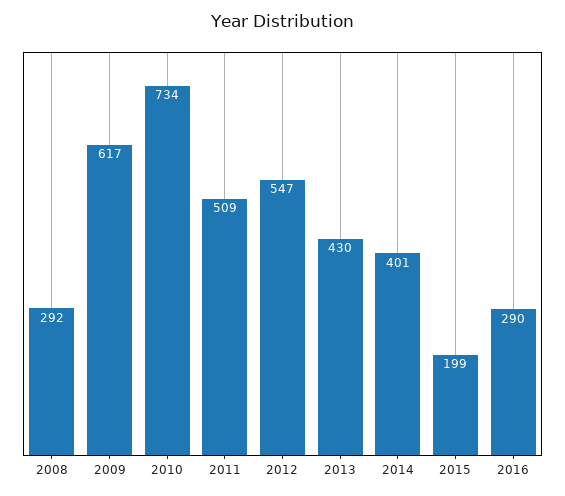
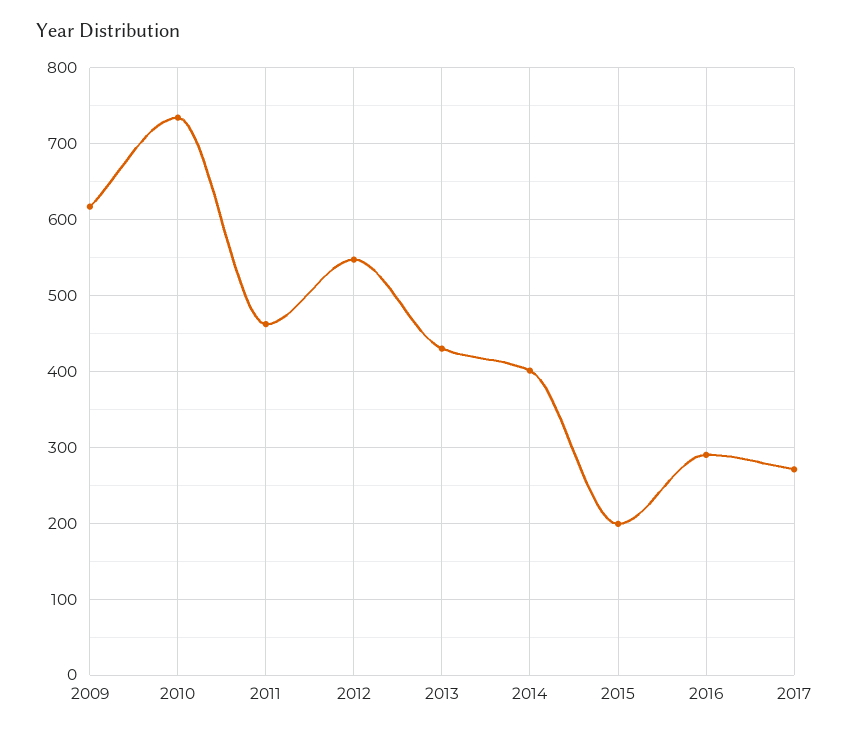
2008: 292 -> none
2011: 509 -> 460
2017: none -> 270

